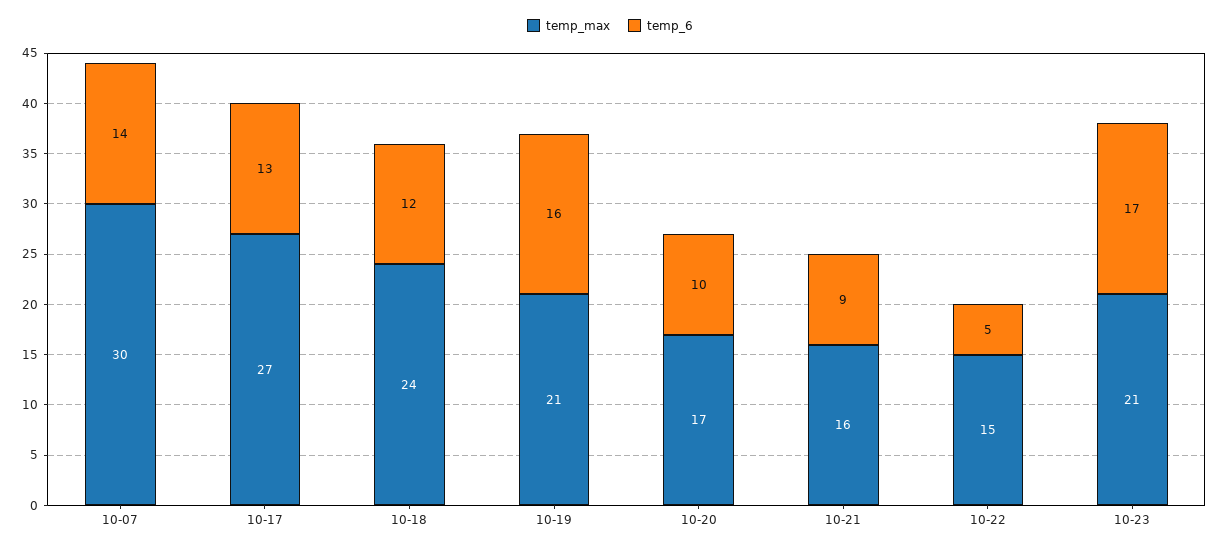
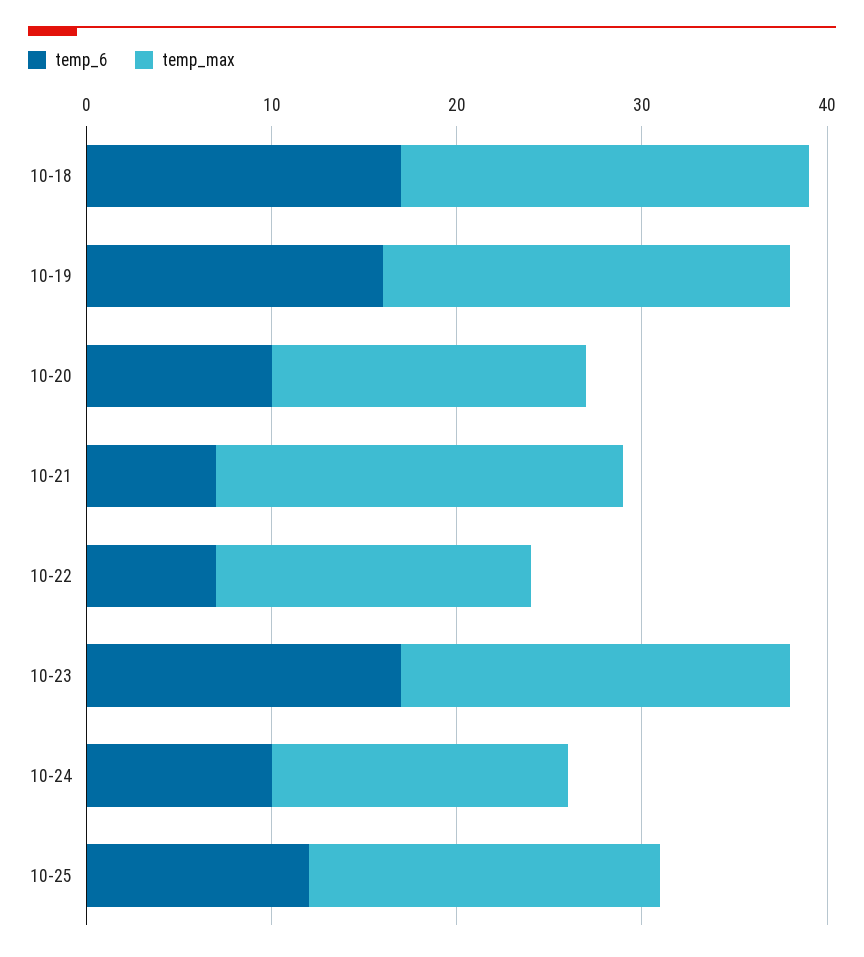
temp_max, 10-07: 30 -> none
temp_6, 10-07: 14 -> none
temp_max, 10-17: 27 -> none
temp_6, 10-17: 13 -> none
temp_max, 10-18: 24 -> 22
temp_6, 10-18: 12 -> 17
temp_max, 10-19: 21 -> 22
temp_max, 10-21: 16 -> 22
temp_6, 10-21: 9 -> 7
temp_max, 10-22: 15 -> 17
temp_6, 10-22: 5 -> 7
temp_6, 10-24: none -> 10
temp_max, 10-24: none -> 16
temp_6, 10-25: none -> 12
temp_max, 10-25: none -> 19

